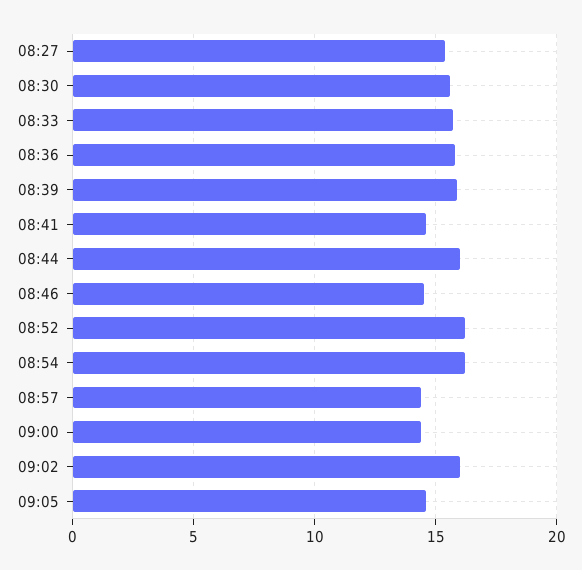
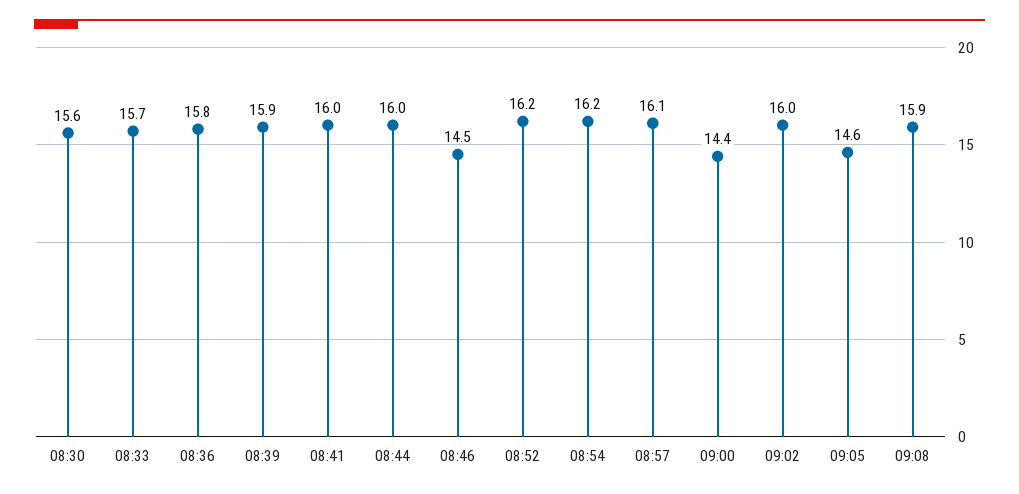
08:27: 15.5 -> none
08:41: 14.5 -> 16
08:57: 14.5 -> 16.1
09:08: none -> 15.9

